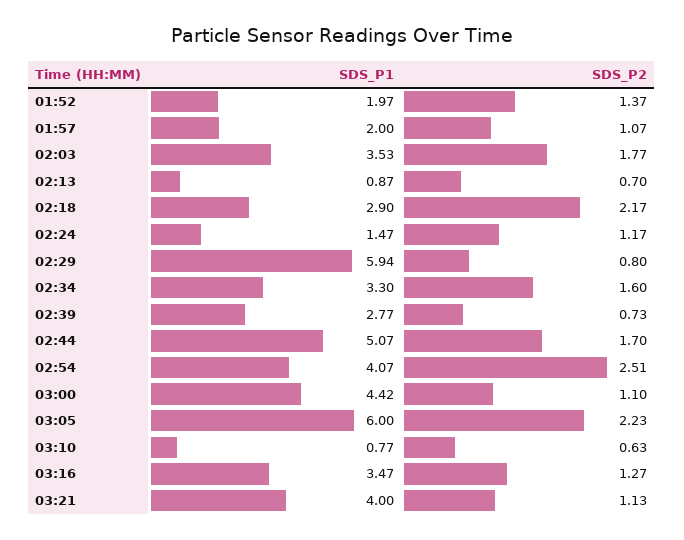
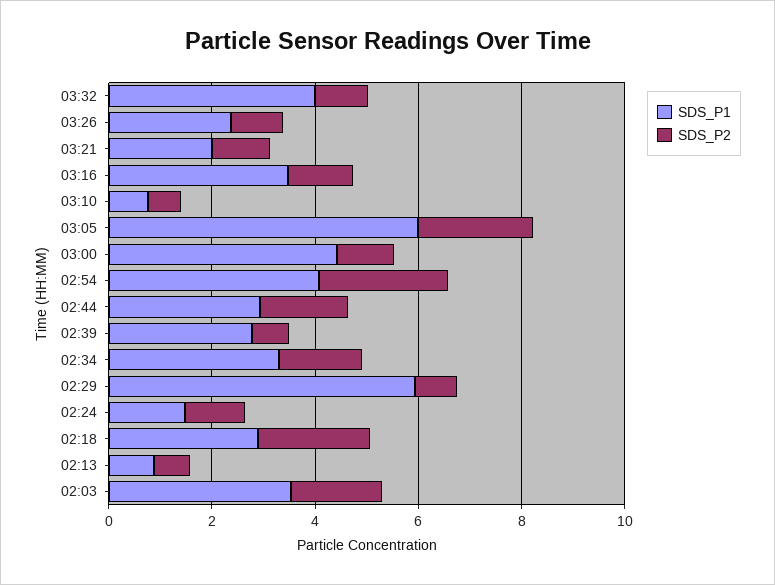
SDS_P1, 01:52: 1.97 -> none
SDS_P2, 01:52: 1.37 -> none
SDS_P1, 01:57: 2 -> none
SDS_P2, 01:57: 1.07 -> none
SDS_P1, 02:44: 5.07 -> 3
SDS_P1, 03:21: 4 -> 2
SDS_P1, 03:32: none -> 4
SDS_P2, 03:32: none -> 1
SDS_P1, 03:26: none -> 2.5
SDS_P2, 03:26: none -> 1

